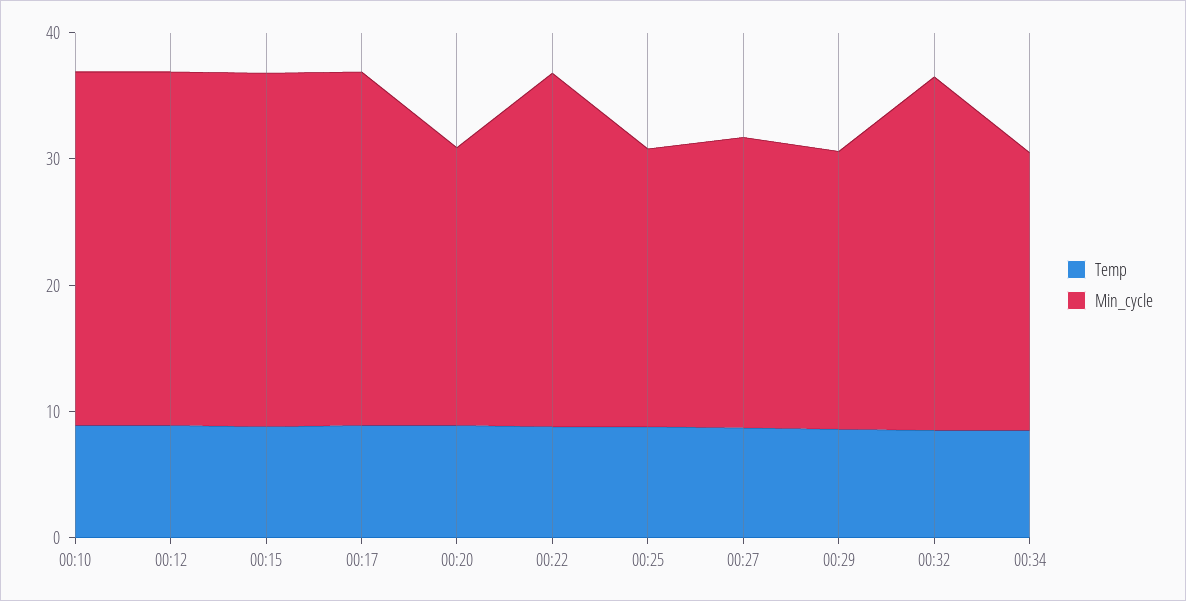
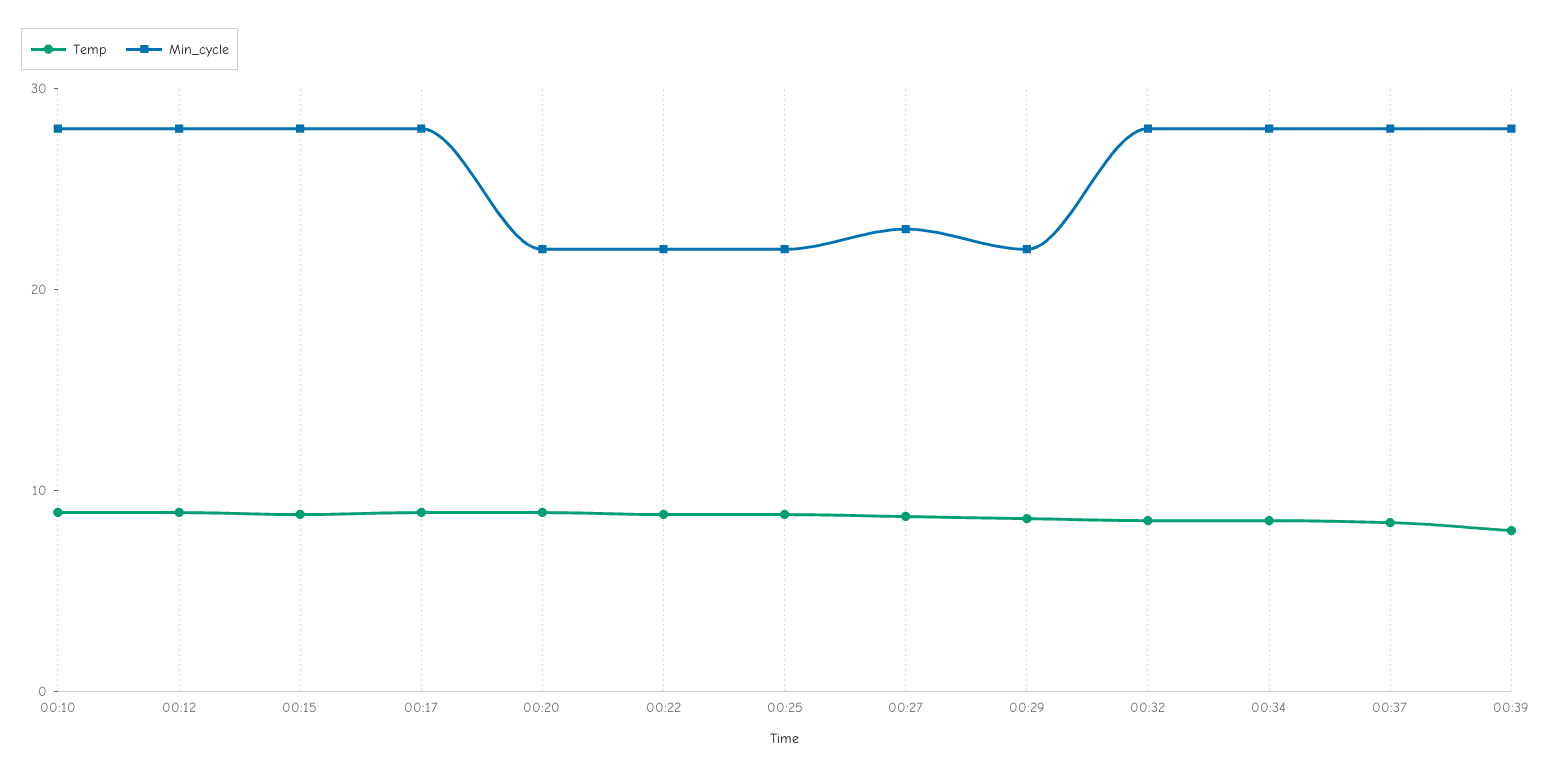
Min_cycle, 00:22: 28 -> 22
Min_cycle, 00:34: 22 -> 28
Temp, 00:37: none -> 8
Min_cycle, 00:37: none -> 28
Temp, 00:39: none -> 8
Min_cycle, 00:39: none -> 28

